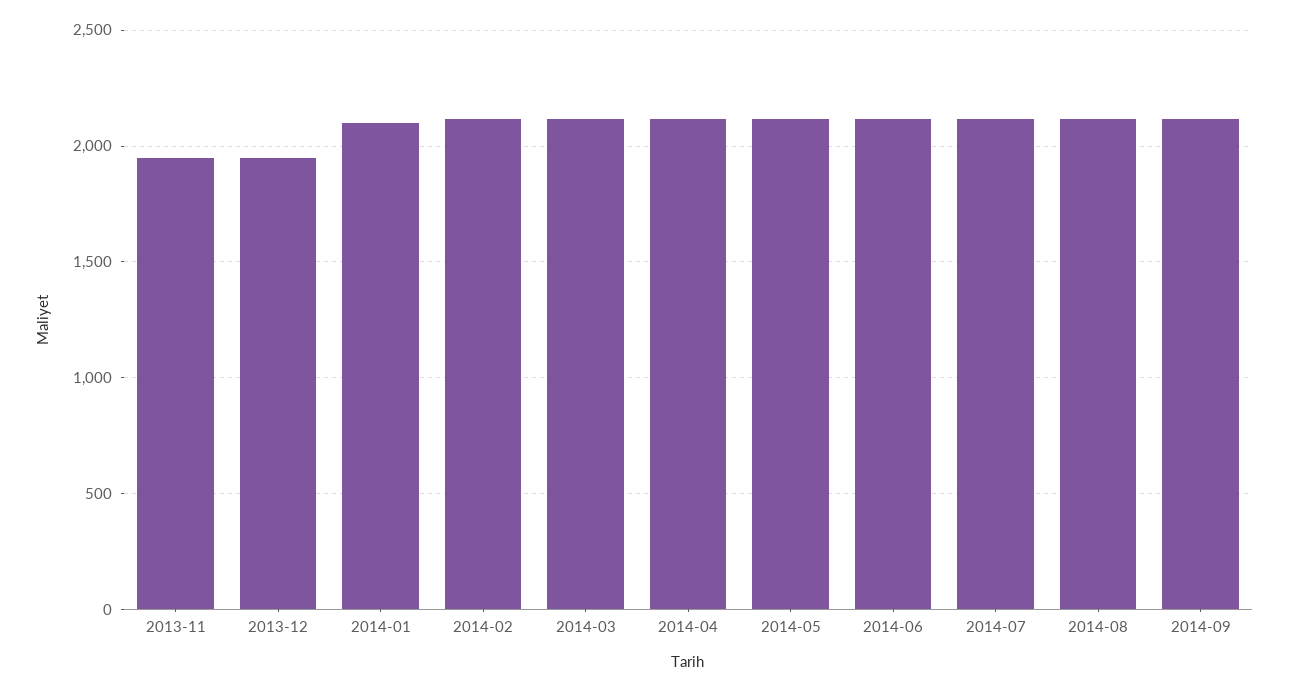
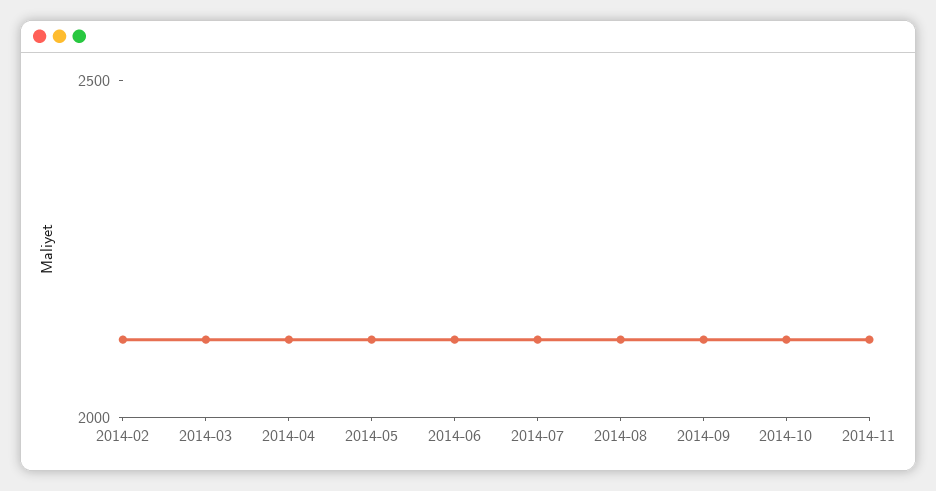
2013-11: 1950 -> none
2013-12: 1950 -> none
2014-01: 2100 -> none
2014-10: none -> 2100
2014-11: none -> 2100

